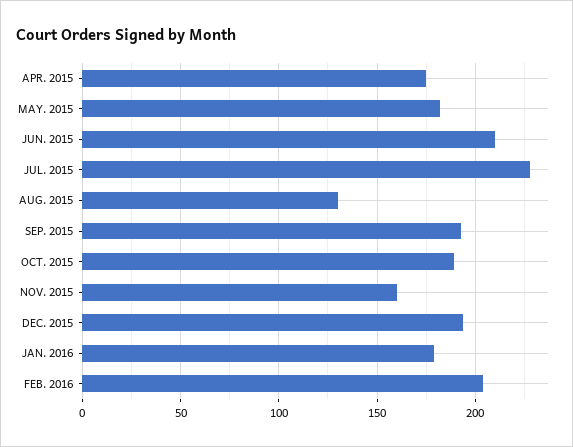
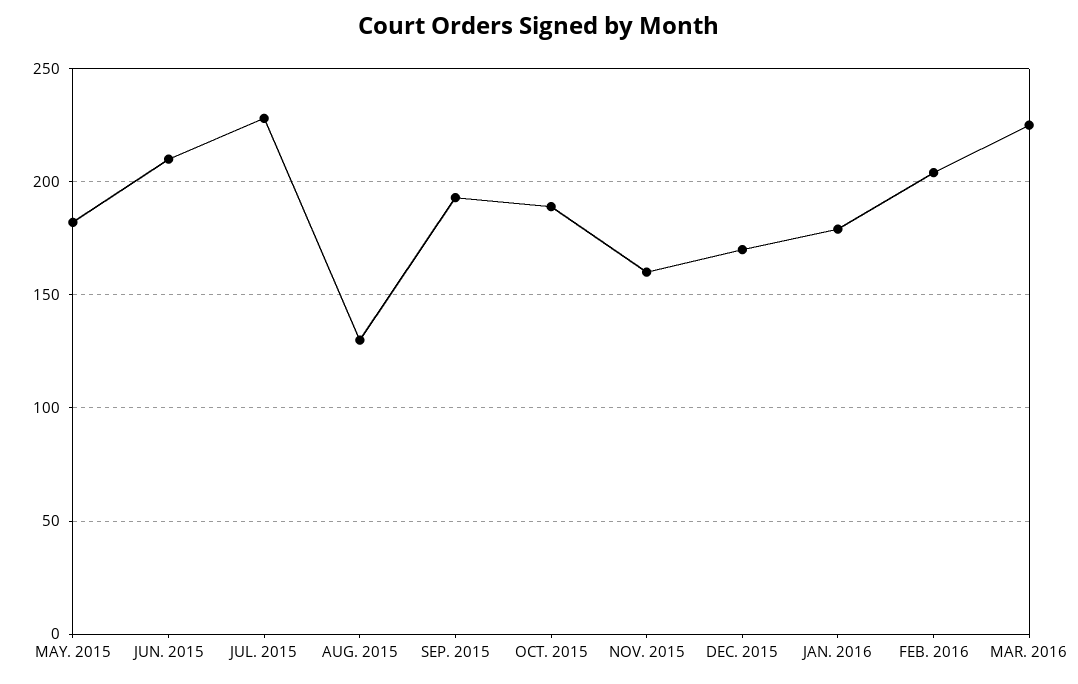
APR. 2015: 175 -> none
DEC. 2015: 195 -> 170
MAR. 2016: none -> 225

